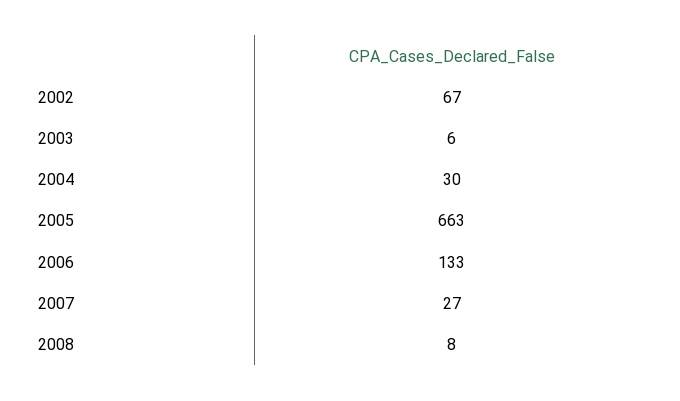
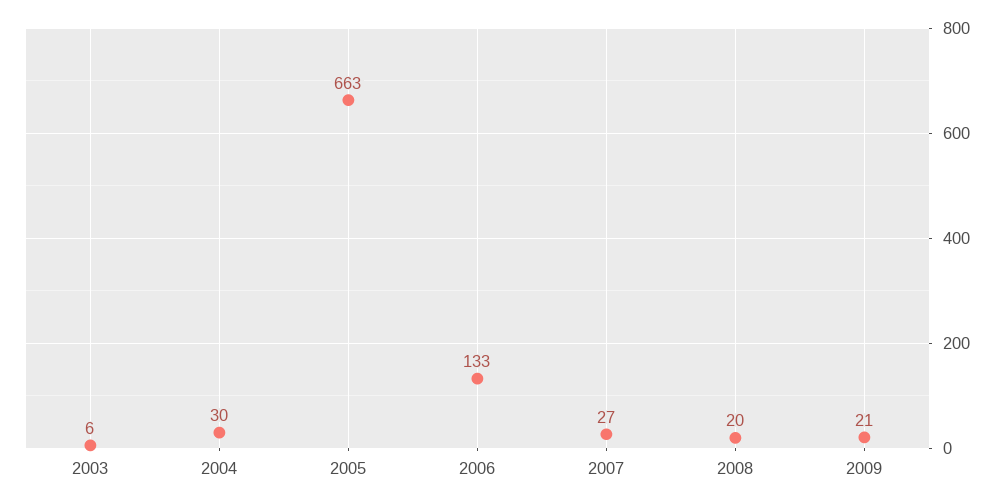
2002: 67 -> none
2008: 8 -> 20
2009: none -> 21

